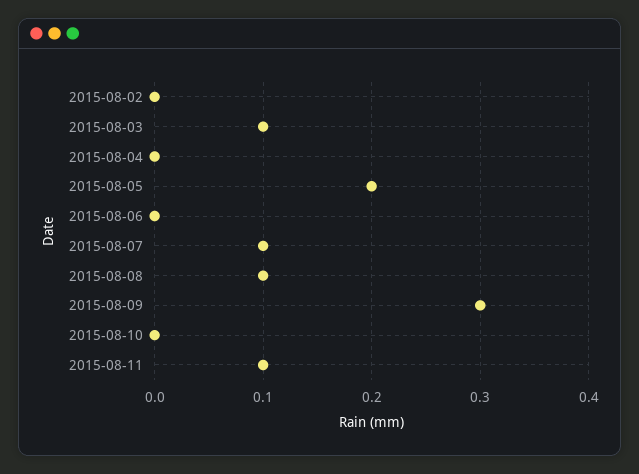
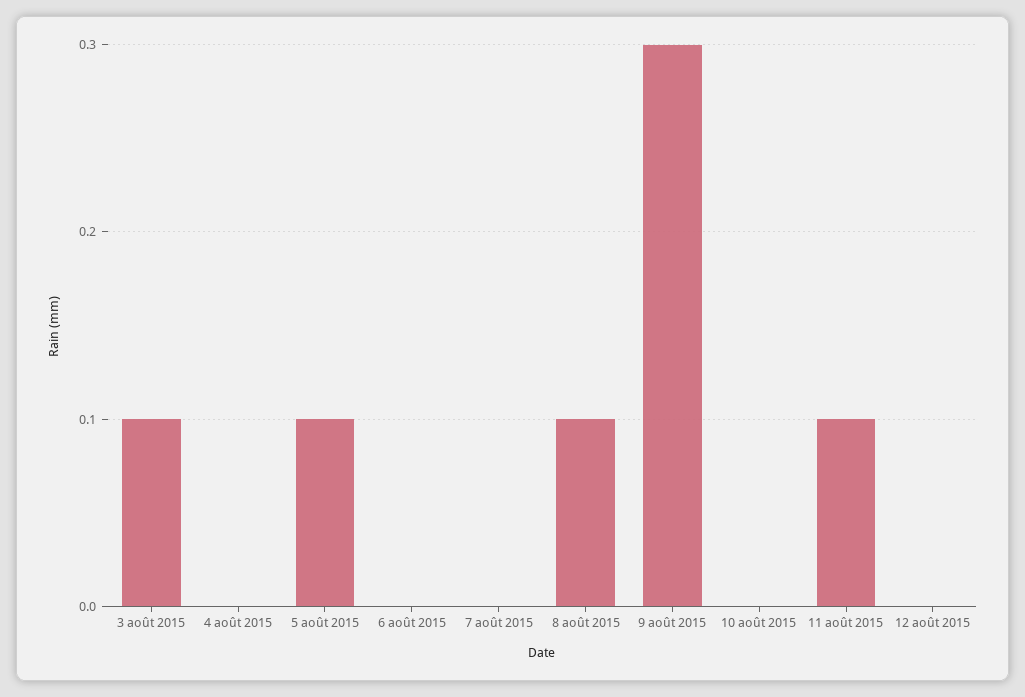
2015-08-02: 0 -> none
2015-08-05: 0.2 -> 0.1
2015-08-07: 0.1 -> 0
12 août 2015: none -> 0

